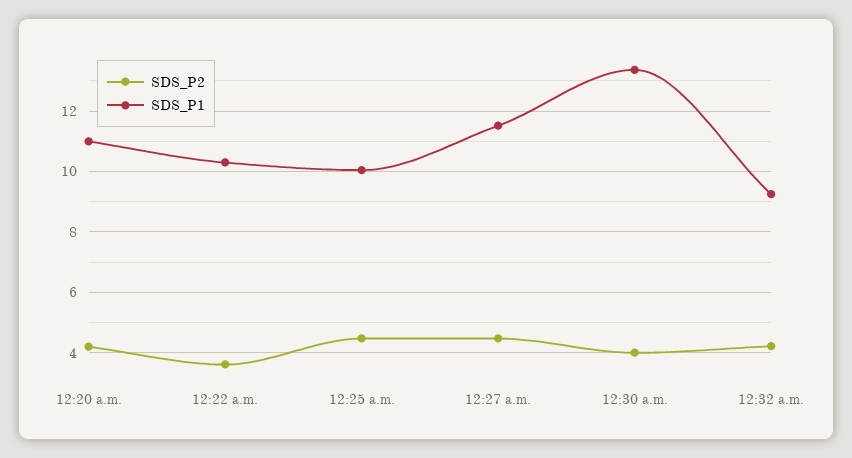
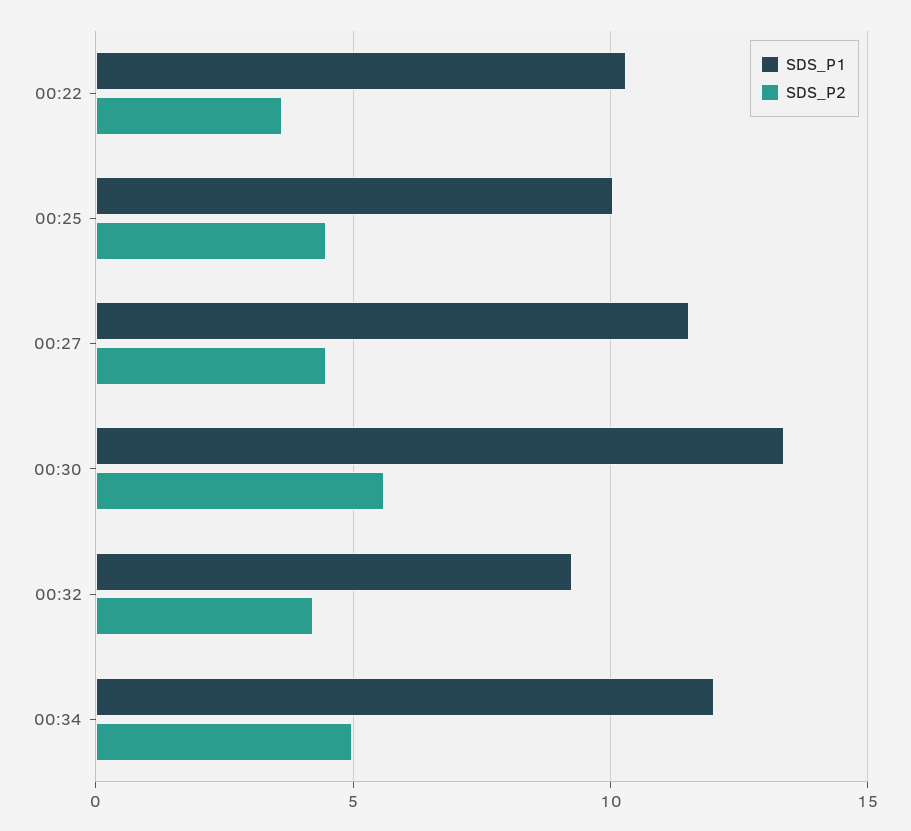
SDS_P2, 12:20 a.m.: 4.2 -> none
SDS_P1, 12:20 a.m.: 11 -> none
SDS_P2, 12:30 a.m.: 4 -> 5.5
SDS_P1, 00:34: none -> 12
SDS_P2, 00:34: none -> 5

